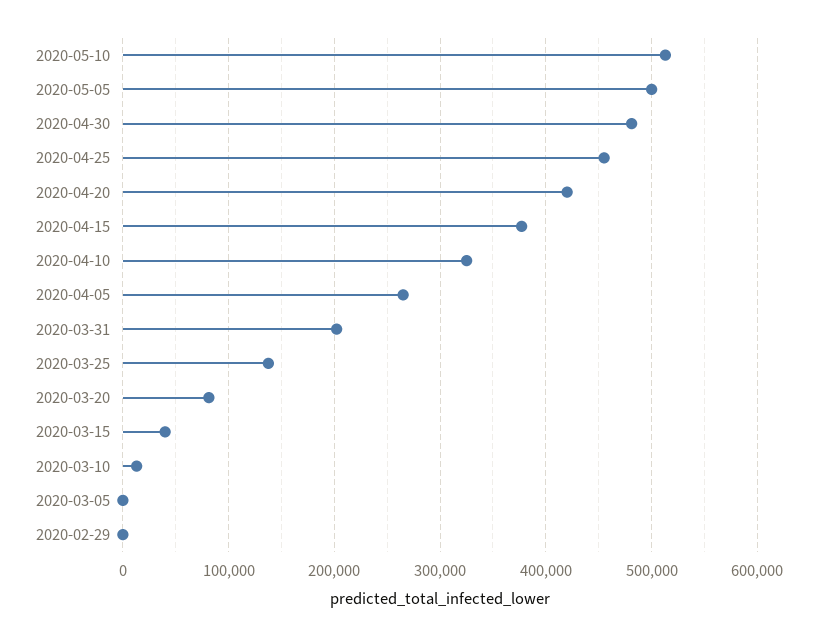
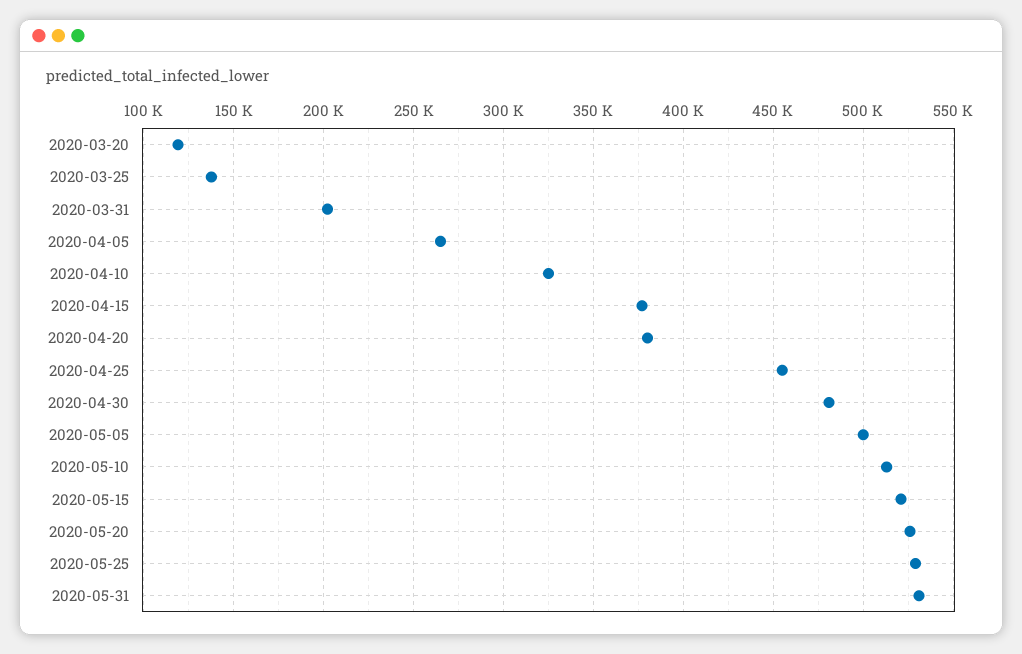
2020-04-20: 420000 -> 380000
2020-03-20: 80000 -> 120000
2020-03-15: 40000 -> none
2020-03-10: 10000 -> none
2020-03-05: 0 -> none
2020-02-29: 0 -> none
2020-05-15: none -> 520000
2020-05-20: none -> 525000
2020-05-25: none -> 530000
2020-05-31: none -> 530000

